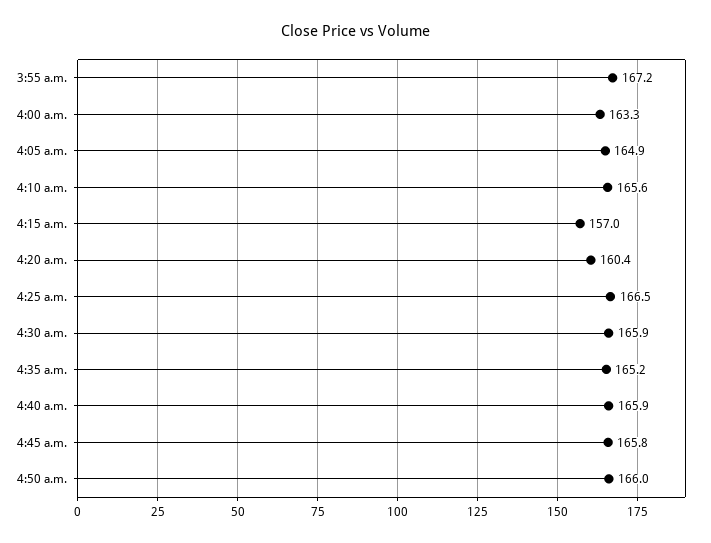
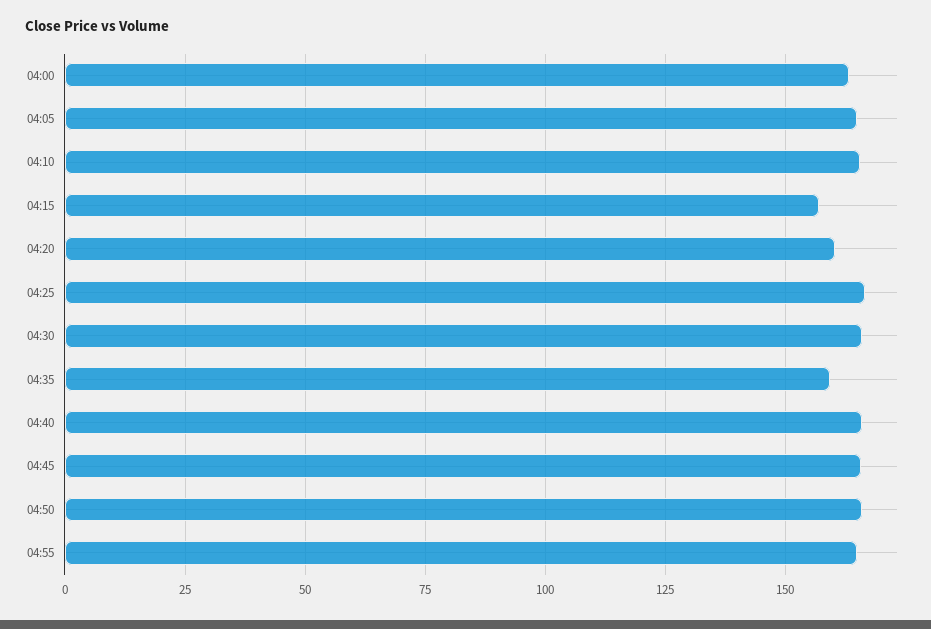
3:55 a.m.: 167.2 -> none
4:35 a.m.: 165.2 -> 160
04:55: none -> 165

